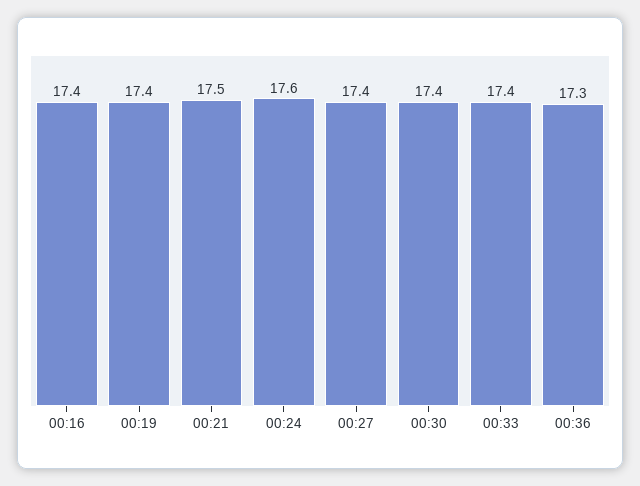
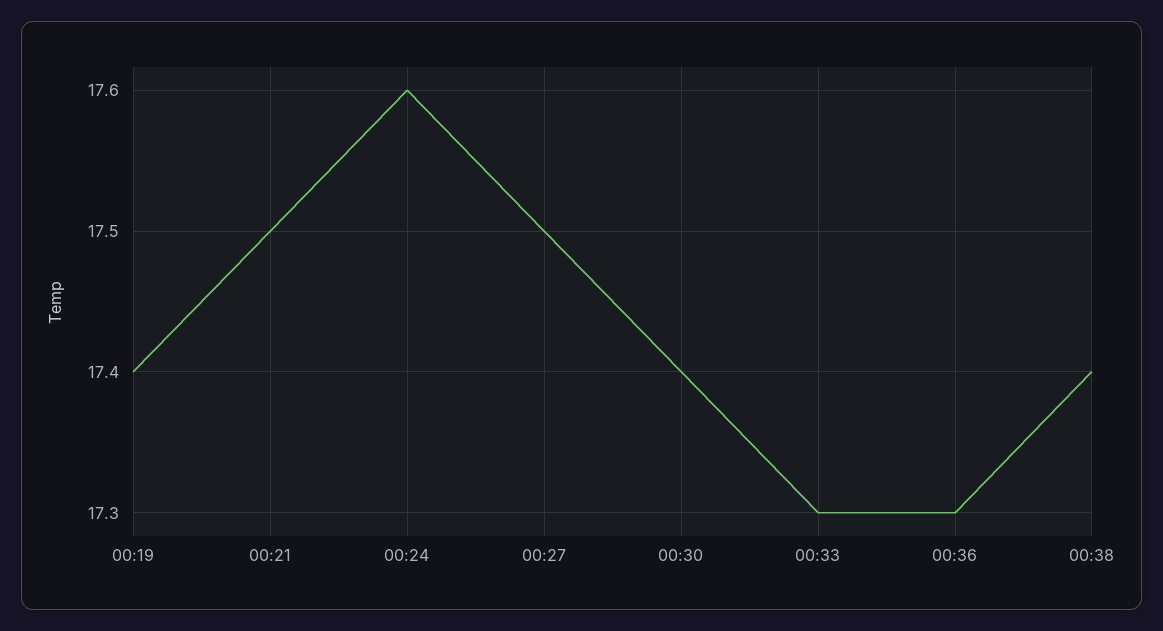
00:16: 17.4 -> none
00:27: 17.4 -> 17.5
00:33: 17.4 -> 17.3
00:38: none -> 17.4

